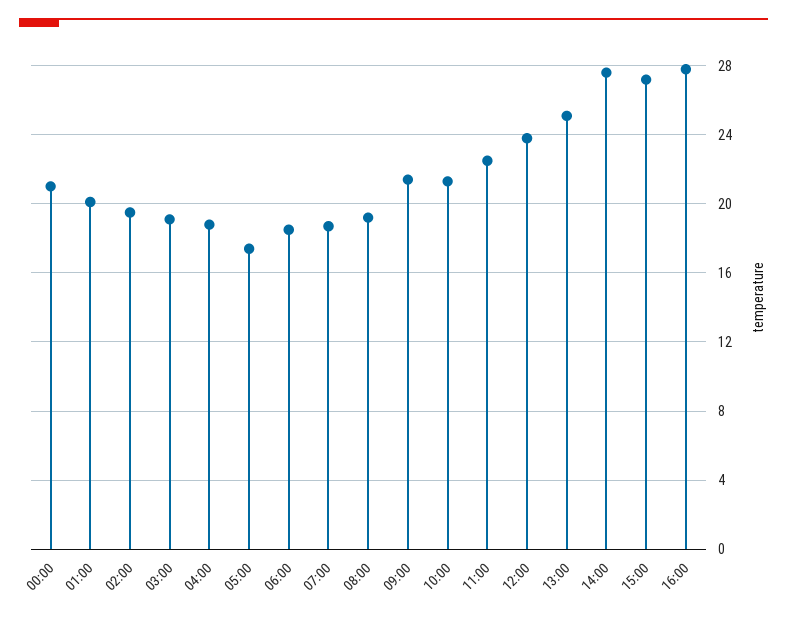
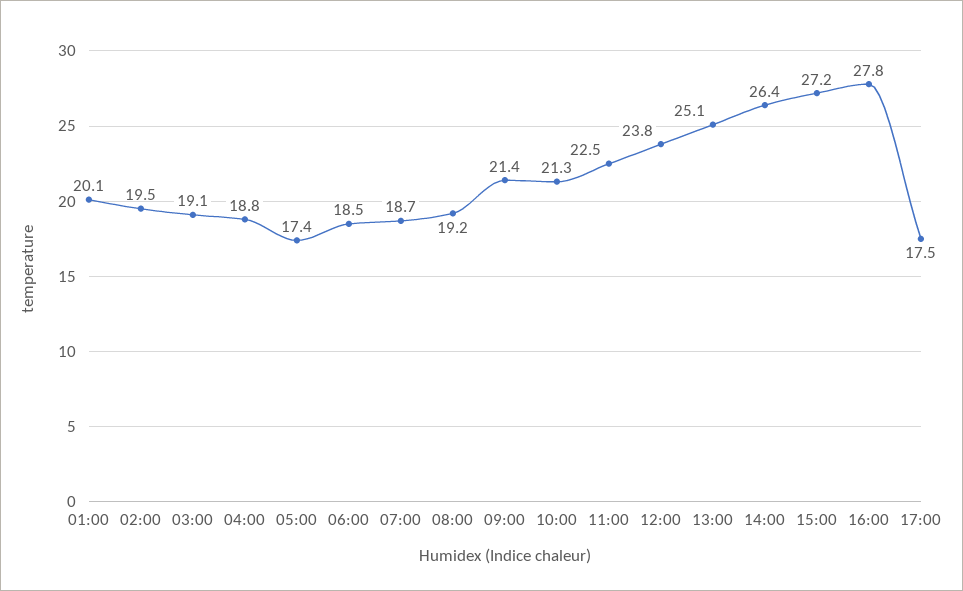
00:00: 21 -> none
14:00: 27.5 -> 26.4
17:00: none -> 17.5

